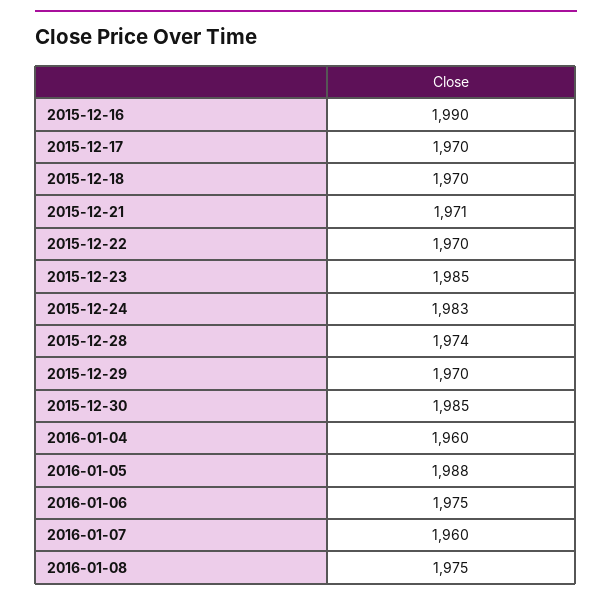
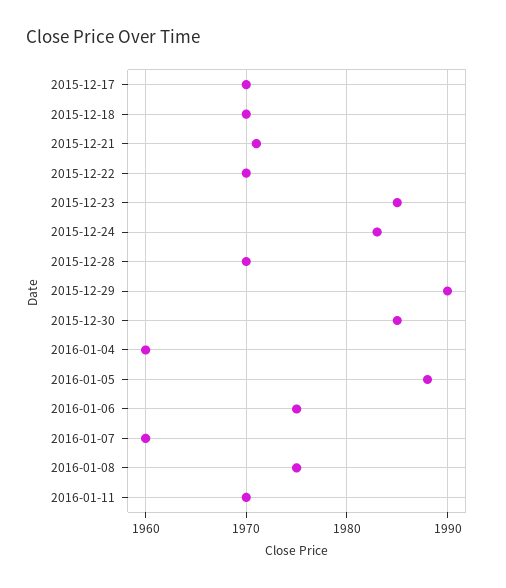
2015-12-16: 1990 -> none
2015-12-28: 1974 -> 1970
2015-12-29: 1970 -> 1990
2016-01-11: none -> 1970

